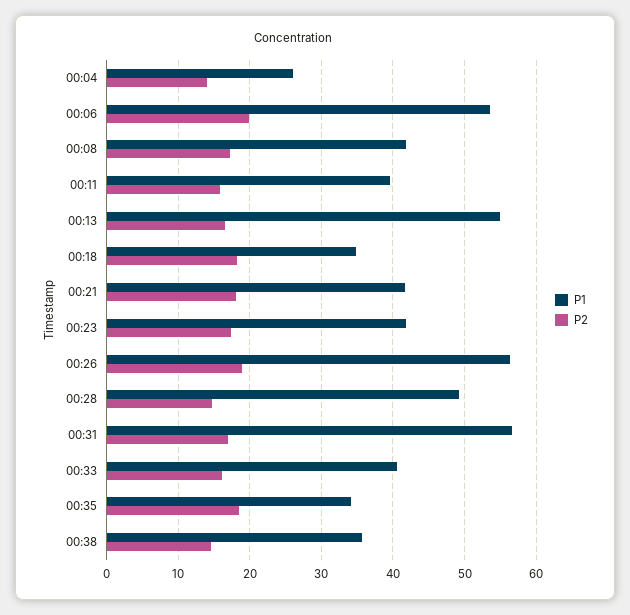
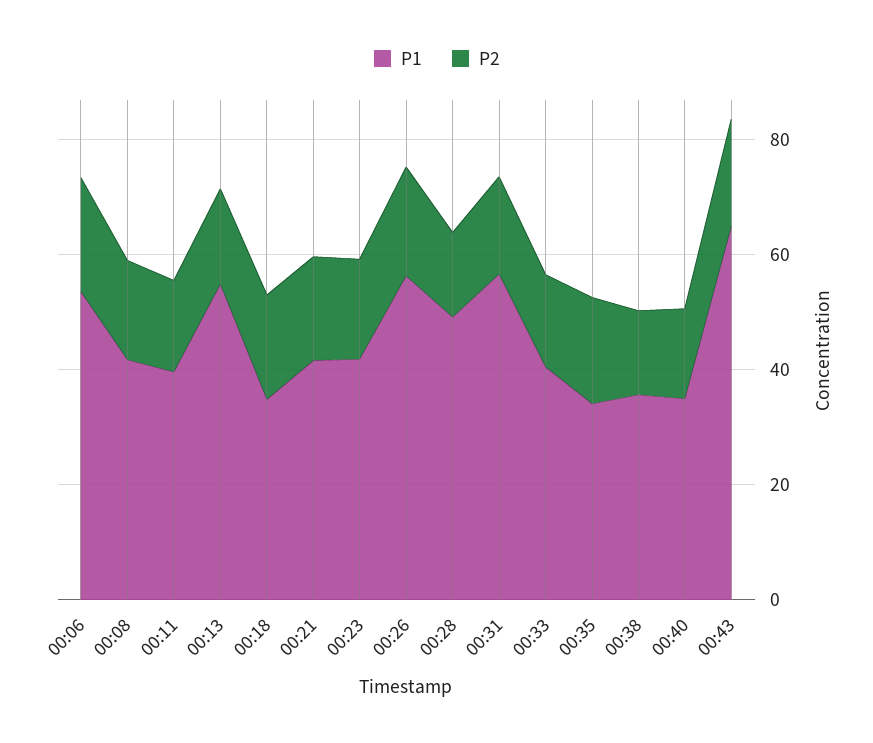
P1, 00:04: 26 -> none
P2, 00:04: 14 -> none
P1, 00:40: none -> 35
P2, 00:40: none -> 15
P1, 00:43: none -> 65
P2, 00:43: none -> 20

